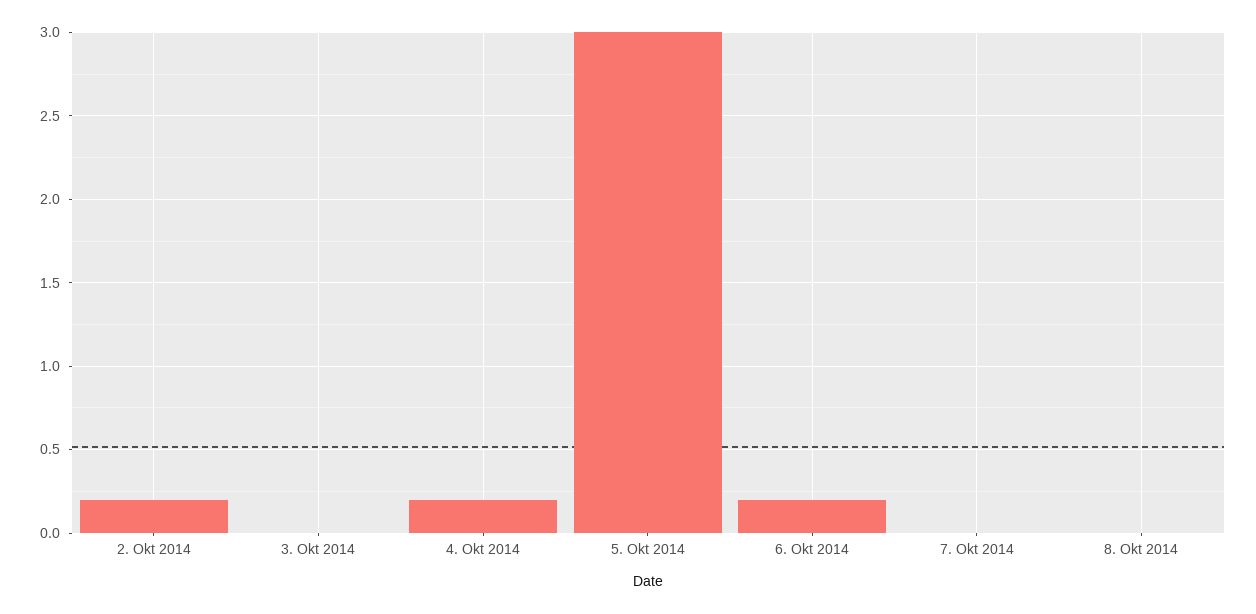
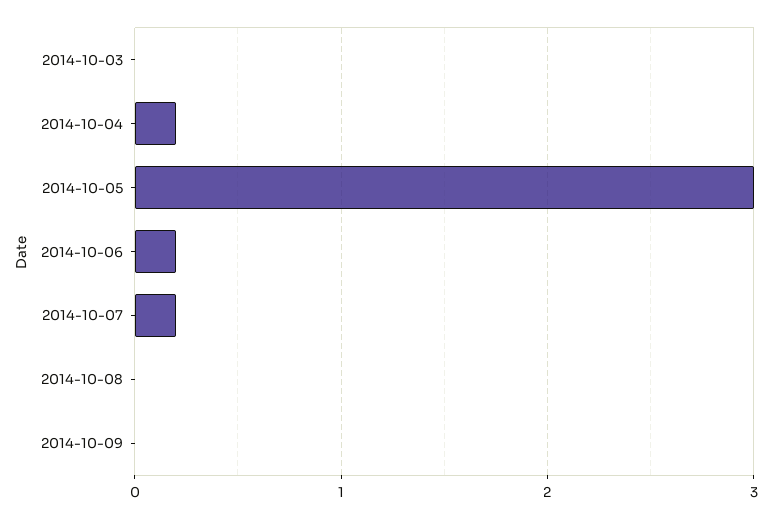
2. Okt 2014: 0.2 -> none
7. Okt 2014: 0 -> 0.2
2014-10-09: none -> 0

